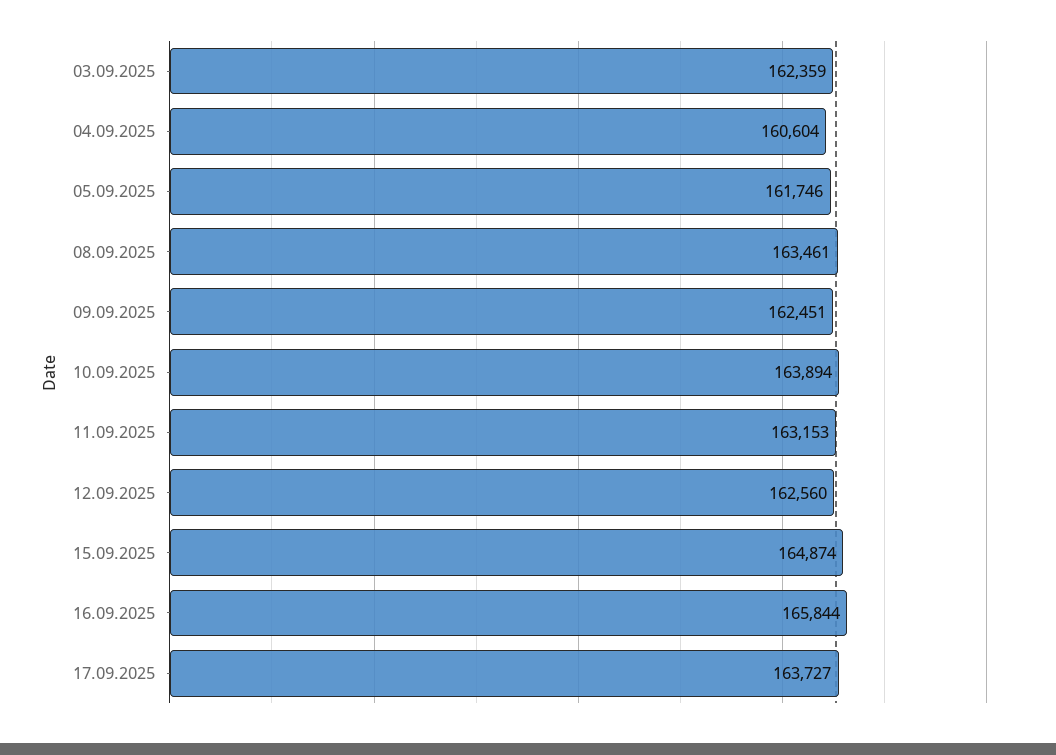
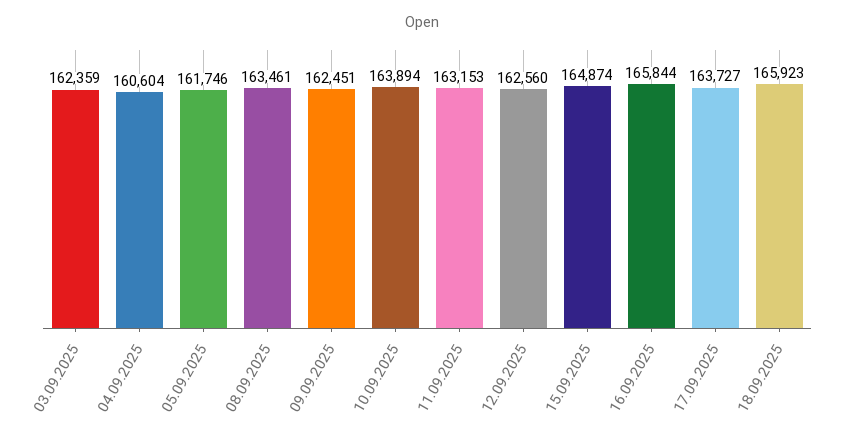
18.09.2025: none -> 165923

